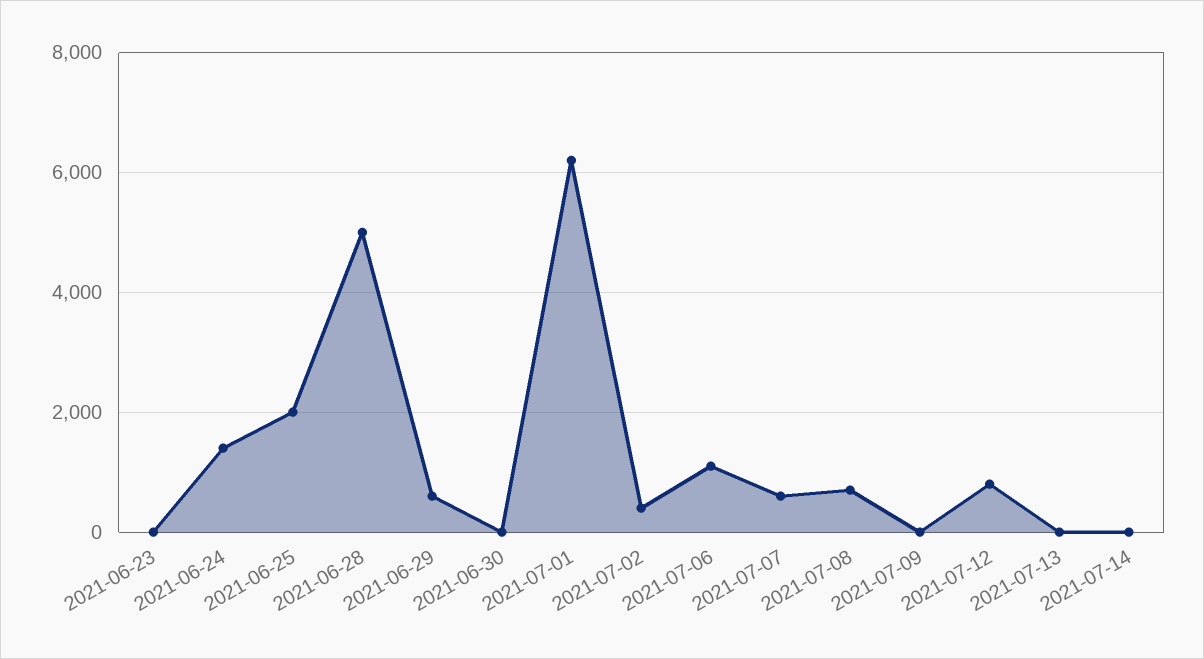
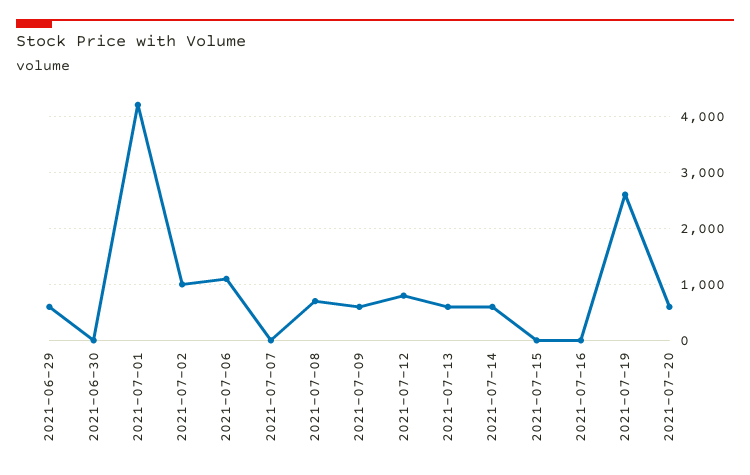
2021-06-23: 0 -> none
2021-06-24: 1400 -> none
2021-06-25: 2000 -> none
2021-06-28: 5000 -> none
2021-07-01: 6200 -> 4200
2021-07-02: 400 -> 1000
2021-07-07: 600 -> 0
2021-07-09: 0 -> 600
2021-07-13: 0 -> 600
2021-07-14: 0 -> 600
2021-07-15: none -> 0
2021-07-16: none -> 0
2021-07-19: none -> 2600
2021-07-20: none -> 600

